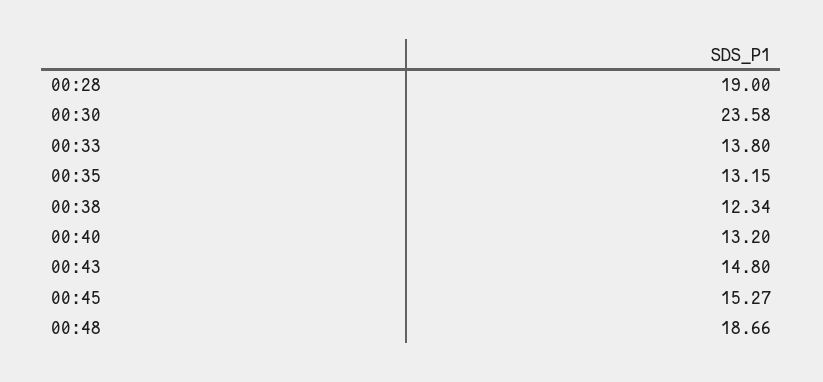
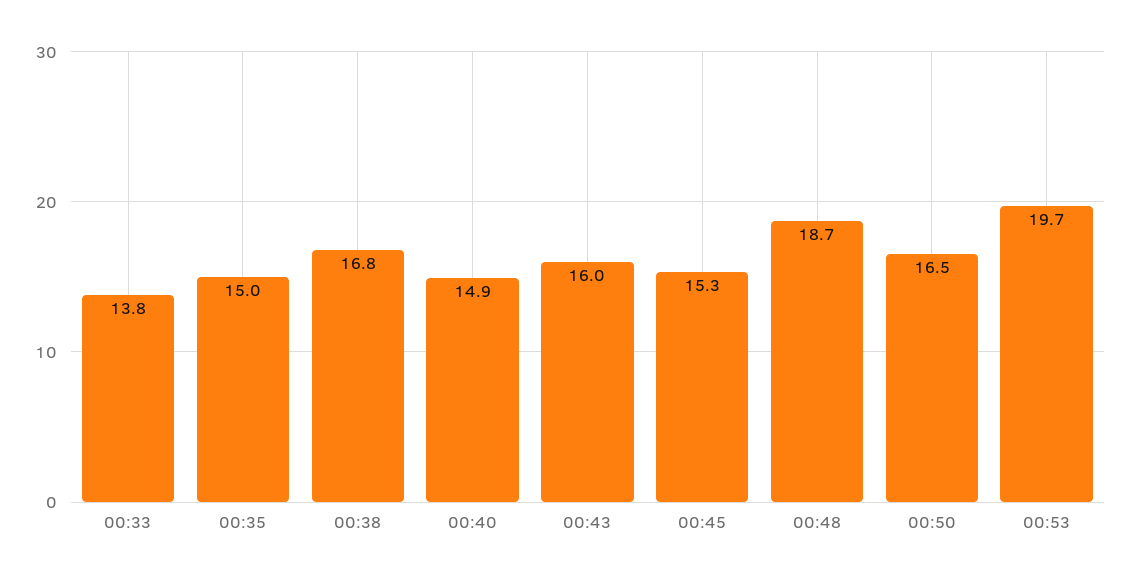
00:28: 19 -> none
00:30: 23.58 -> none
00:35: 13.15 -> 15
00:38: 12.34 -> 16.8
00:40: 13.2 -> 14.9
00:43: 14.8 -> 16
00:50: none -> 16.5
00:53: none -> 19.7

